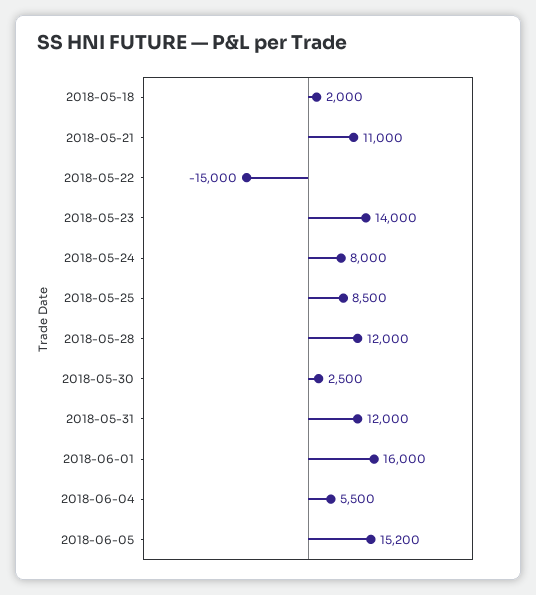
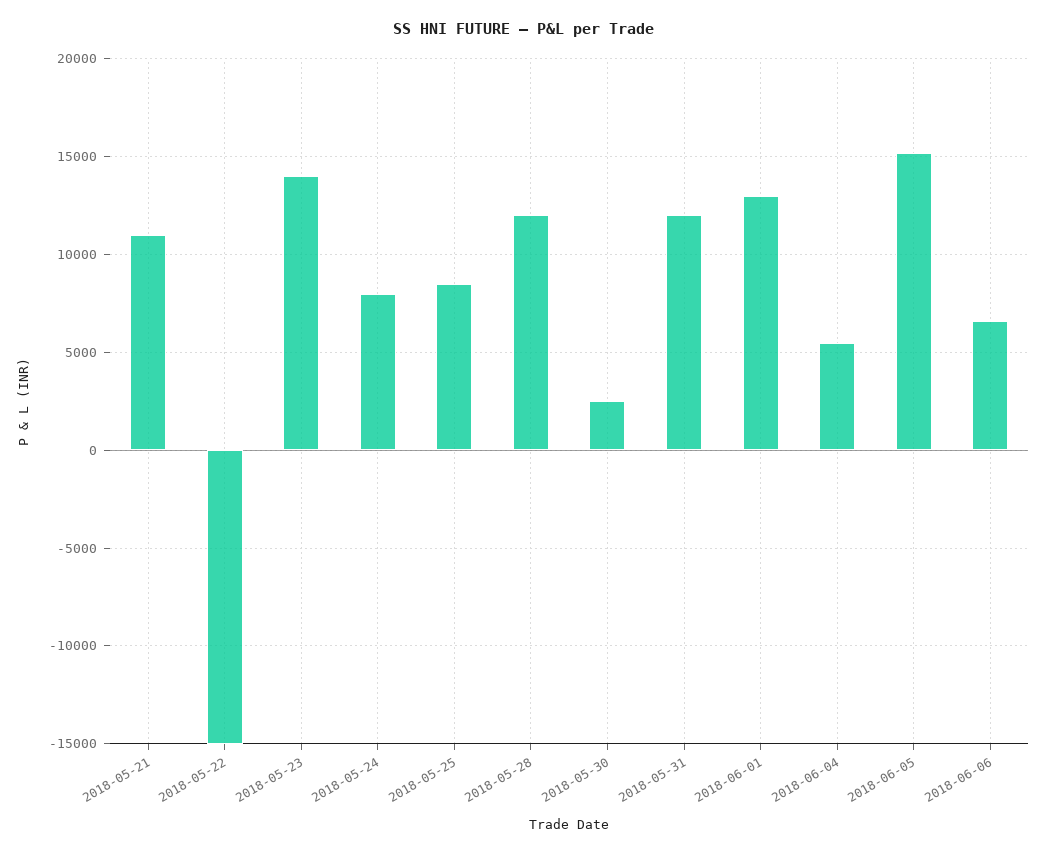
2018-05-18: 2000 -> none
2018-06-01: 16000 -> 13000
2018-06-06: none -> 6500

